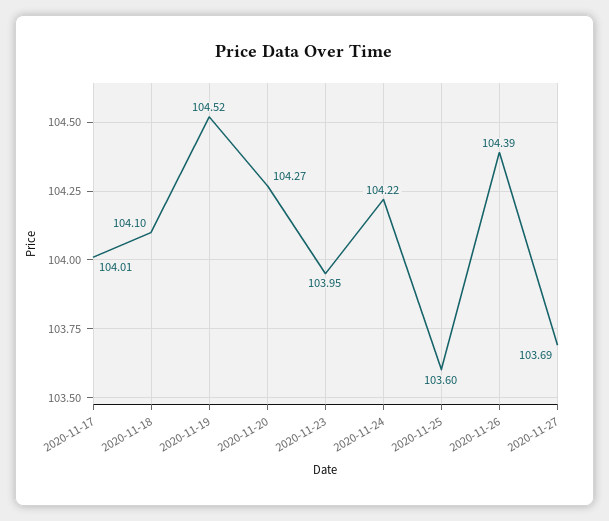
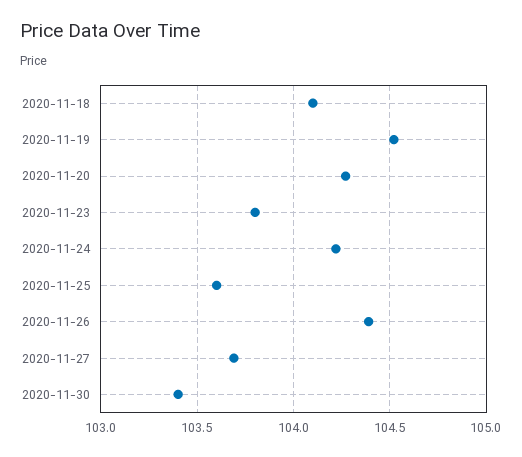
2020-11-17: 104.01 -> none
2020-11-23: 103.95 -> 103.8
2020-11-30: none -> 103.4

